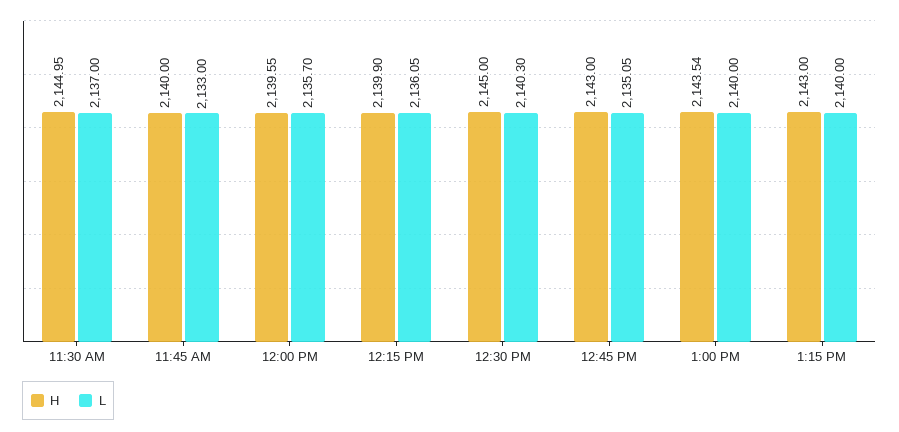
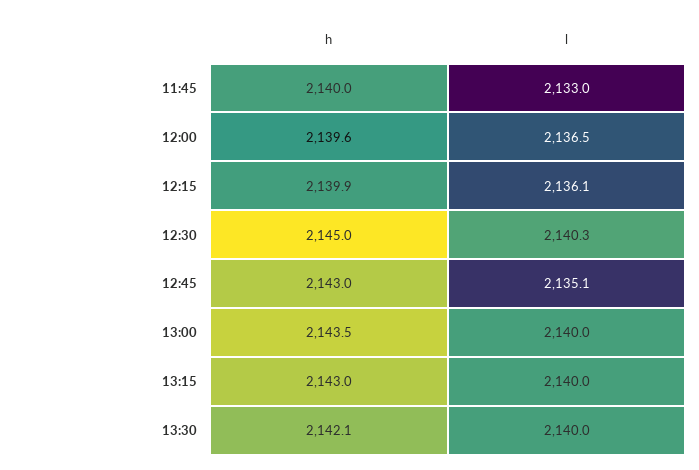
H, 11:30 AM: 2144.95 -> none
L, 11:30 AM: 2137 -> none
L, 12:00 PM: 2135.7 -> 2136.5
H, 13:30: none -> 2142.1
L, 13:30: none -> 2140

